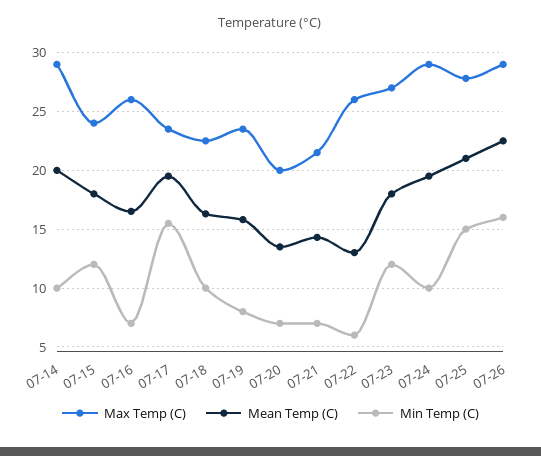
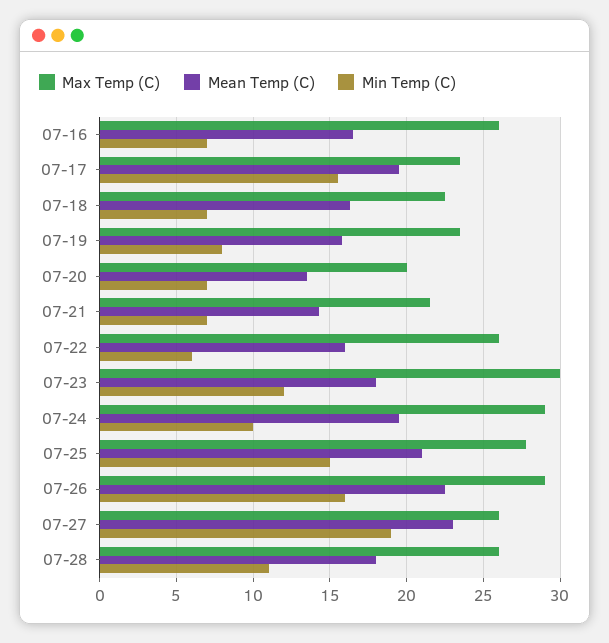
Max Temp (C), 07-14: 29 -> none
Mean Temp (C), 07-14: 20 -> none
Min Temp (C), 07-14: 10 -> none
Max Temp (C), 07-15: 24 -> none
Mean Temp (C), 07-15: 18 -> none
Min Temp (C), 07-15: 12 -> none
Min Temp (C), 07-18: 10 -> 7
Mean Temp (C), 07-22: 13 -> 16
Max Temp (C), 07-23: 27 -> 30
Max Temp (C), 07-27: none -> 26
Mean Temp (C), 07-27: none -> 23
Min Temp (C), 07-27: none -> 19
Max Temp (C), 07-28: none -> 26
Mean Temp (C), 07-28: none -> 18
Min Temp (C), 07-28: none -> 11

